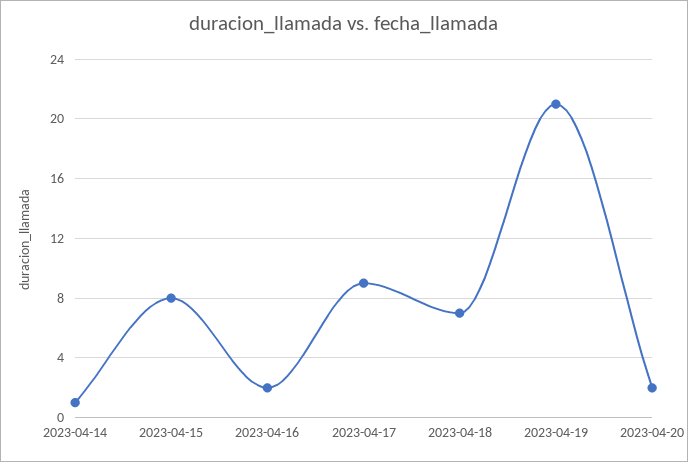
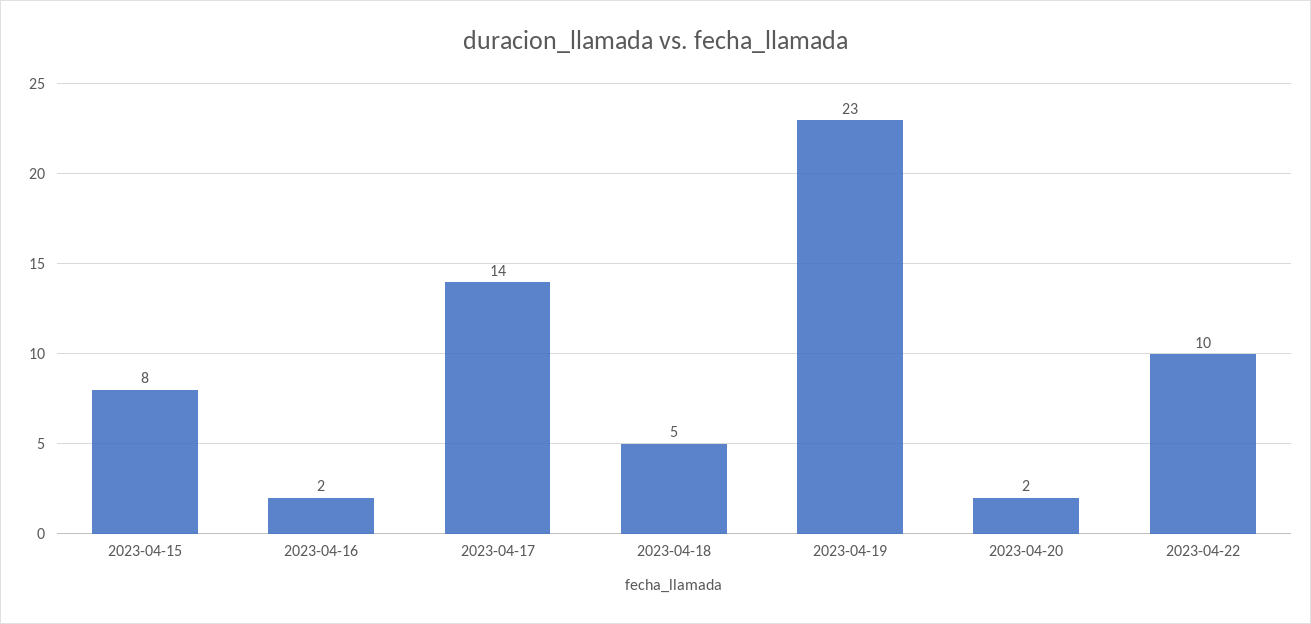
2023-04-14: 1 -> none
2023-04-17: 9 -> 14
2023-04-18: 7 -> 5
2023-04-19: 21 -> 23
2023-04-22: none -> 10

